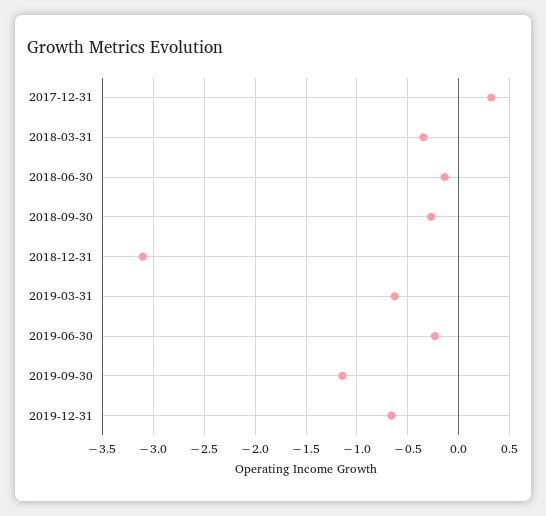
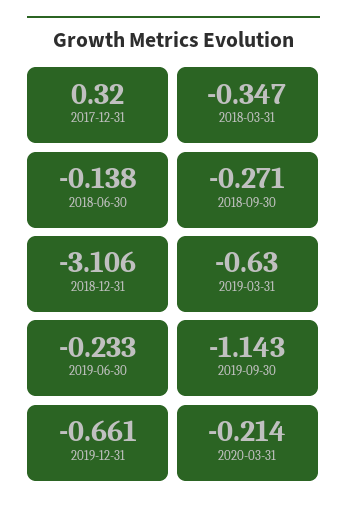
2020-03-31: none -> -0.214

